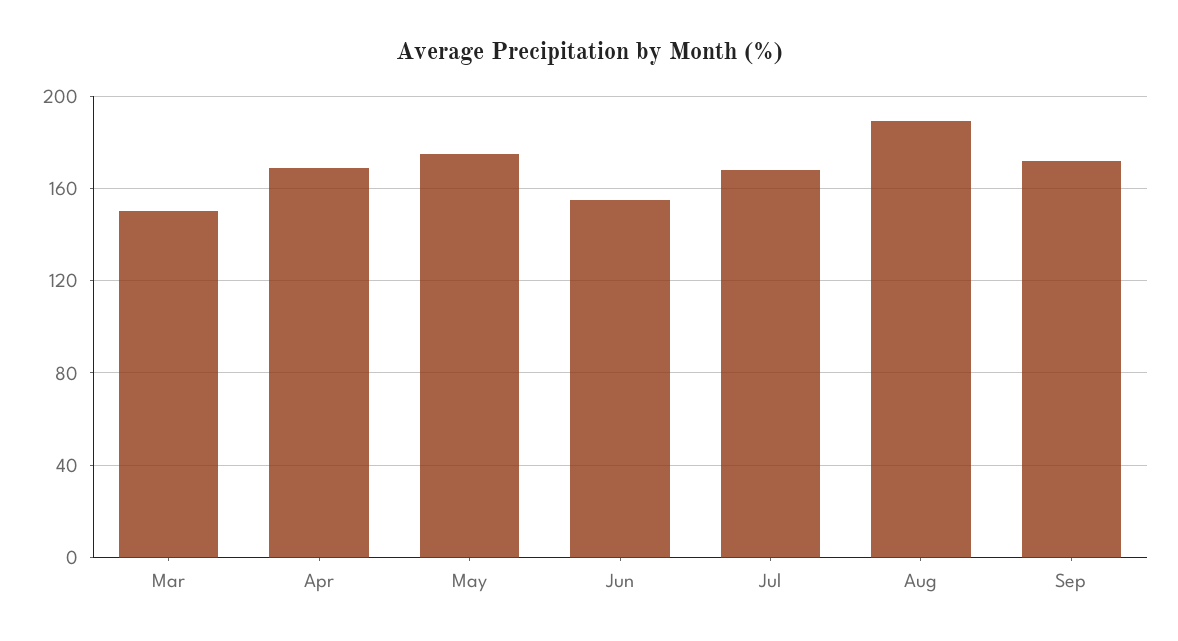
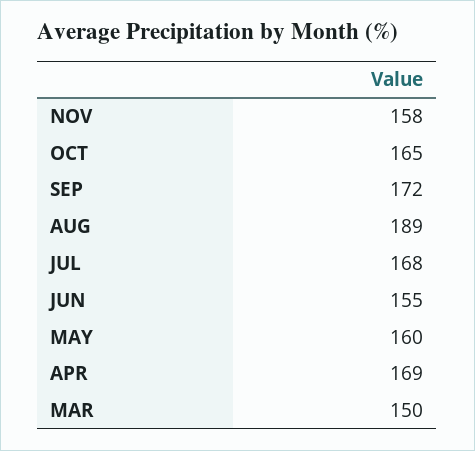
May: 175 -> 160
NOV: none -> 158
OCT: none -> 165

